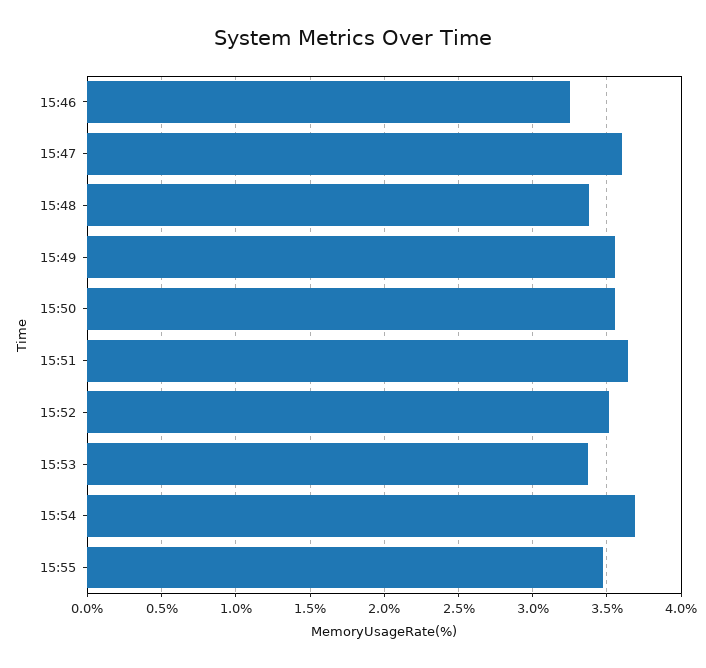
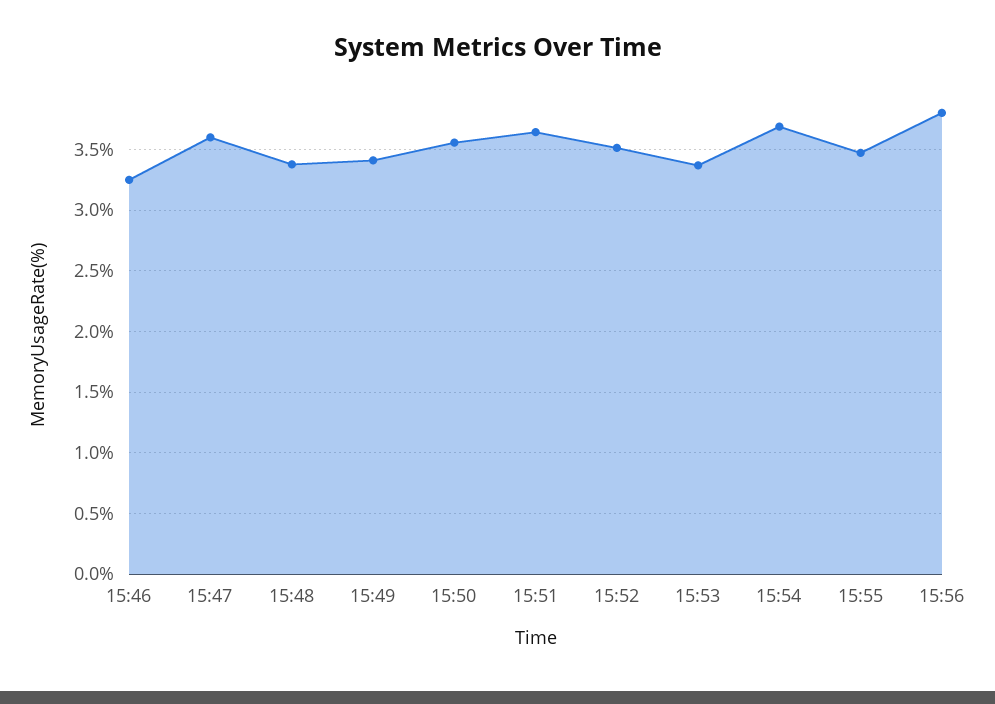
15:49: 3.55 -> 3.4
15:56: none -> 3.8

